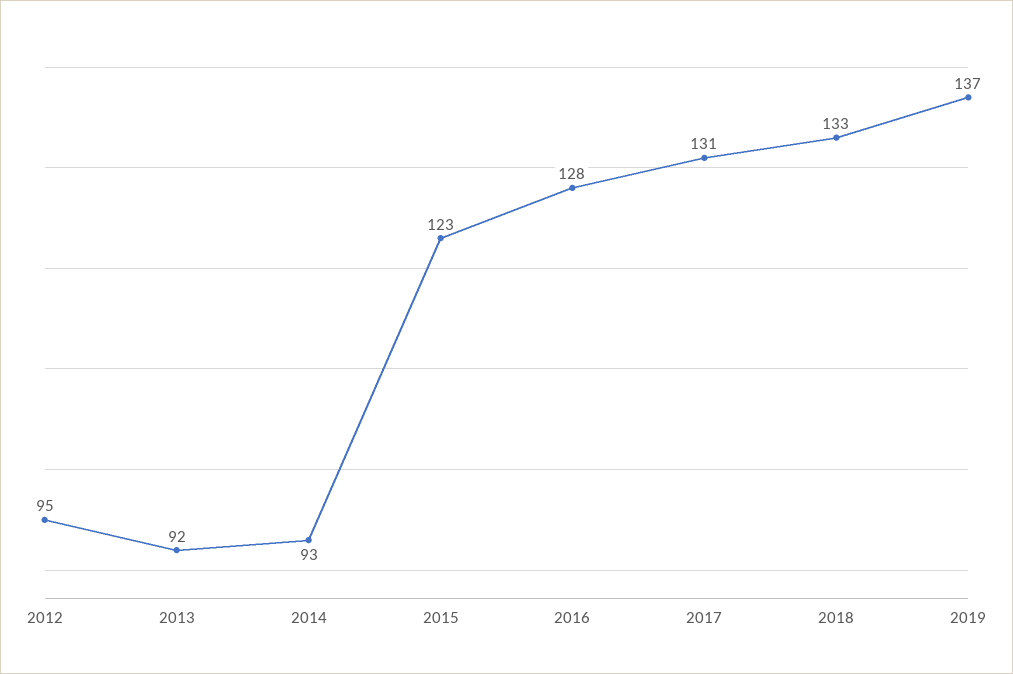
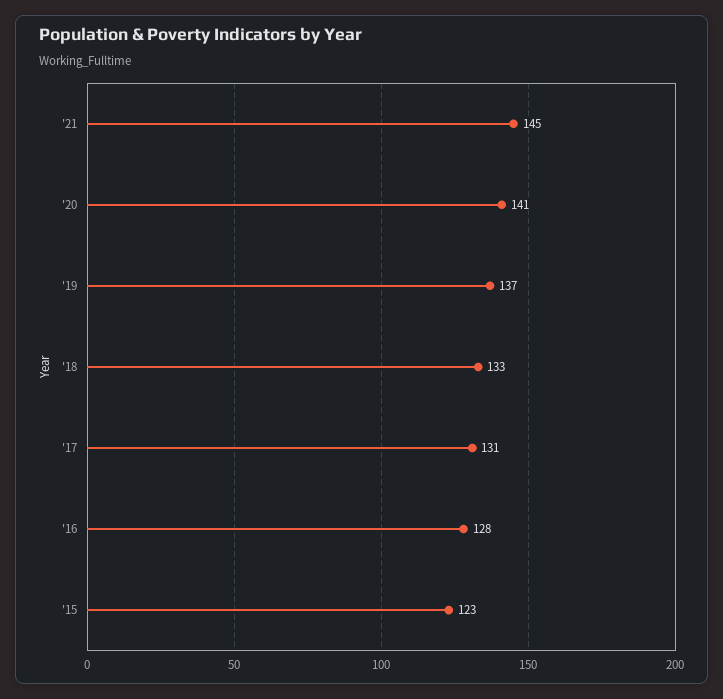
2012: 95 -> none
2013: 92 -> none
2014: 93 -> none
'21: none -> 145
'20: none -> 141

